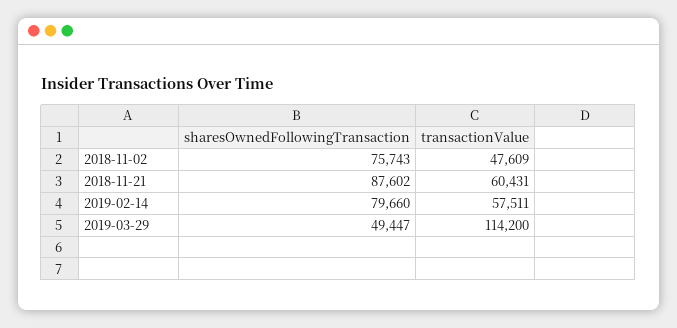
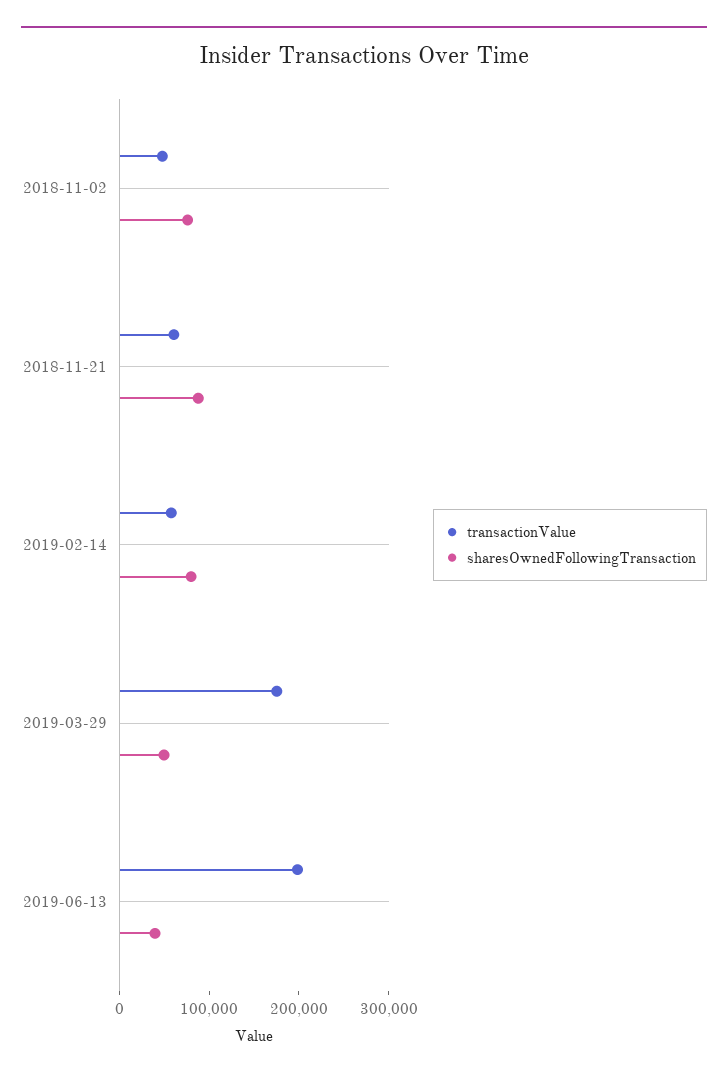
transactionValue, 2019-03-29: 114200 -> 180000
transactionValue, 2019-06-13: none -> 200000
sharesOwnedFollowingTransaction, 2019-06-13: none -> 40000

